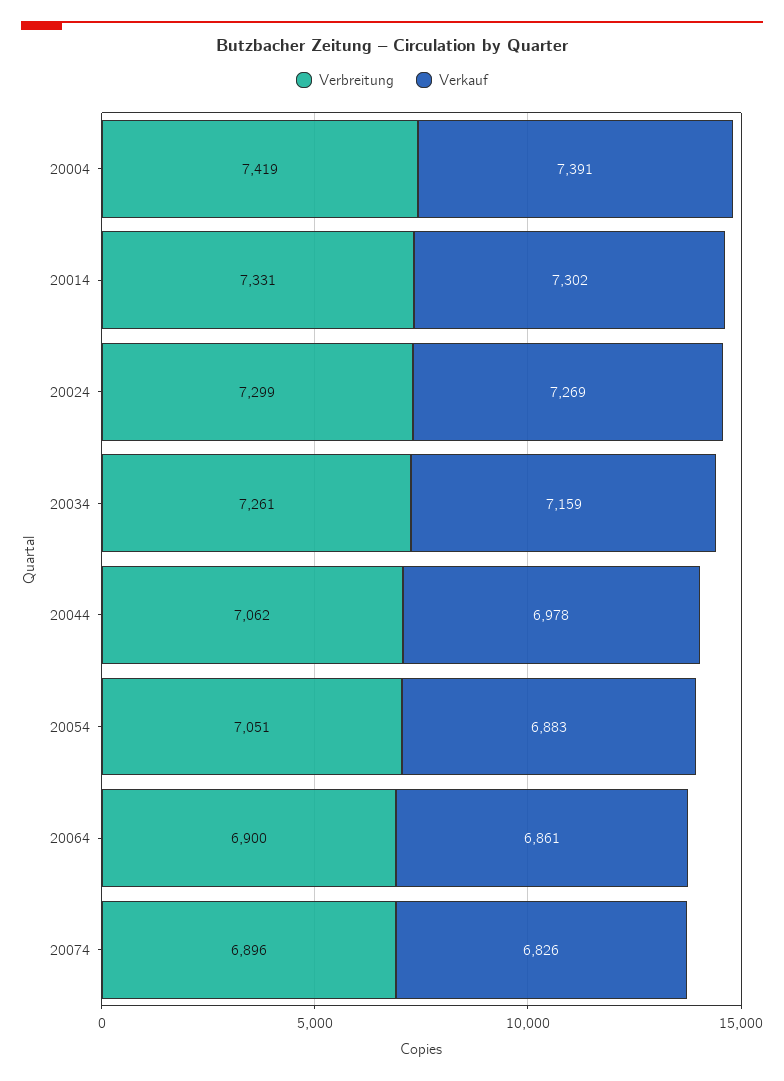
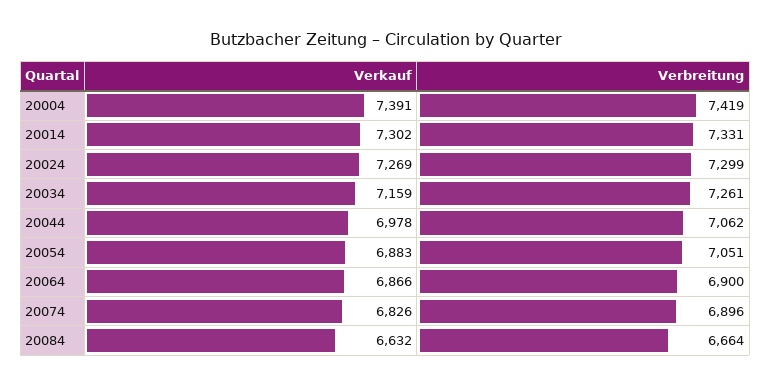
Verkauf, 20064: 6861 -> 6866
Verkauf, 20084: none -> 6632
Verbreitung, 20084: none -> 6664

